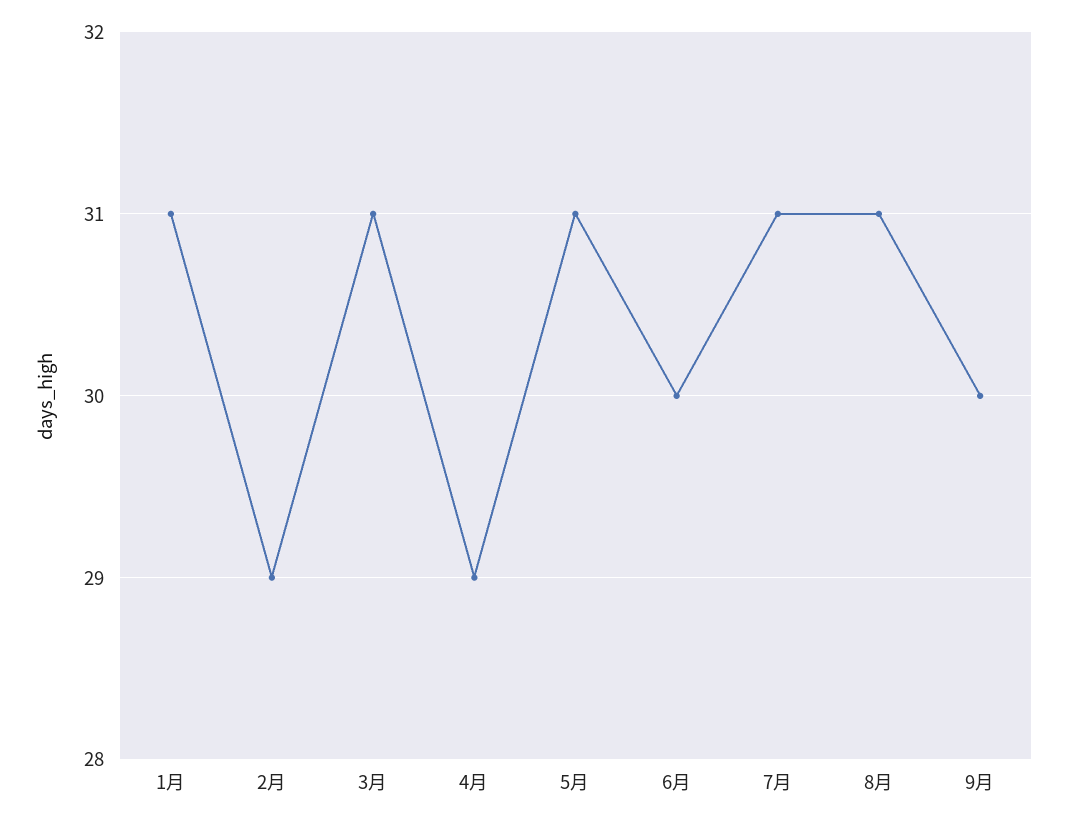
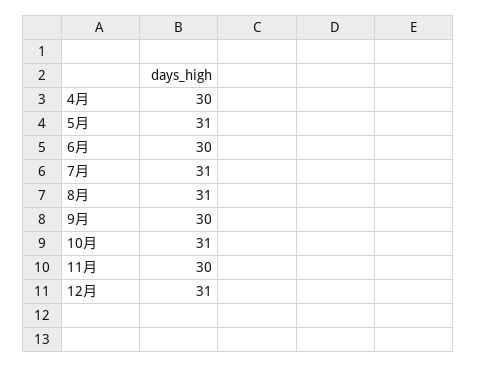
1月: 31 -> none
2月: 29 -> none
3月: 31 -> none
4月: 29 -> 30
10月: none -> 31
11月: none -> 30
12月: none -> 31

